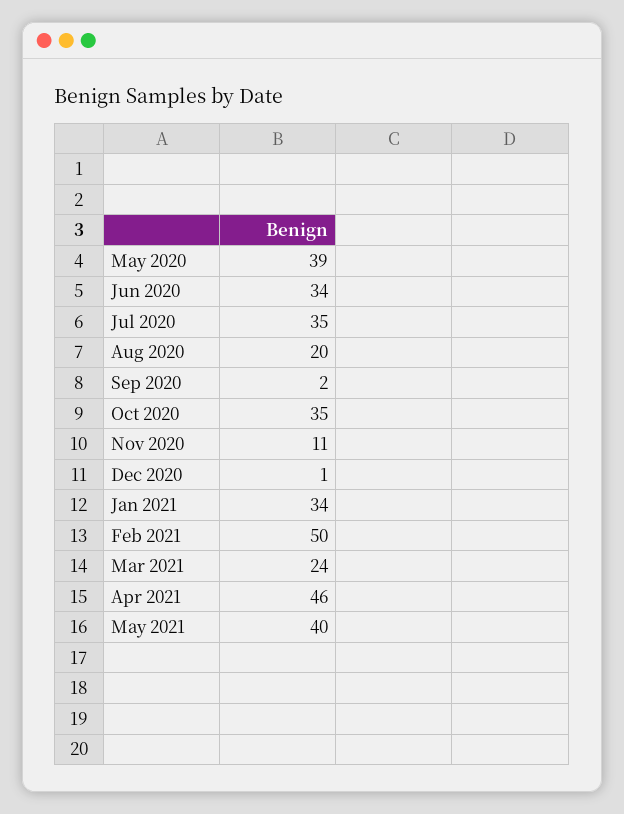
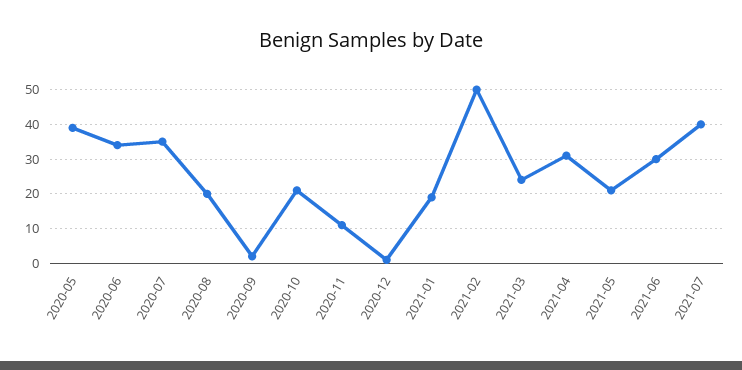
Oct 2020: 35 -> 20
Jan 2021: 34 -> 20
Apr 2021: 46 -> 30
May 2021: 40 -> 20
2021-06: none -> 30
2021-07: none -> 40

